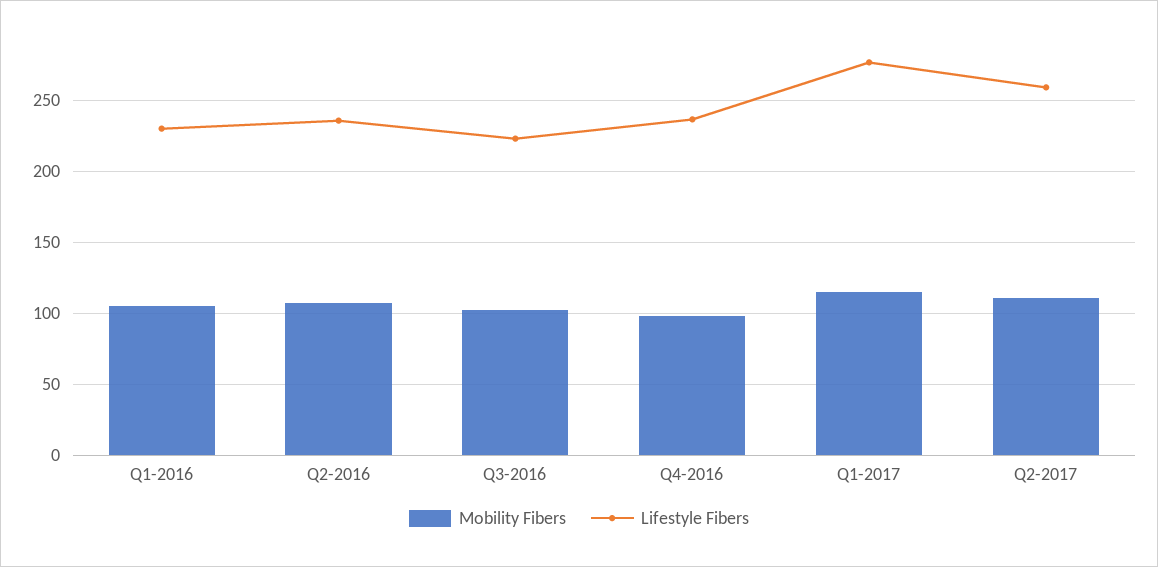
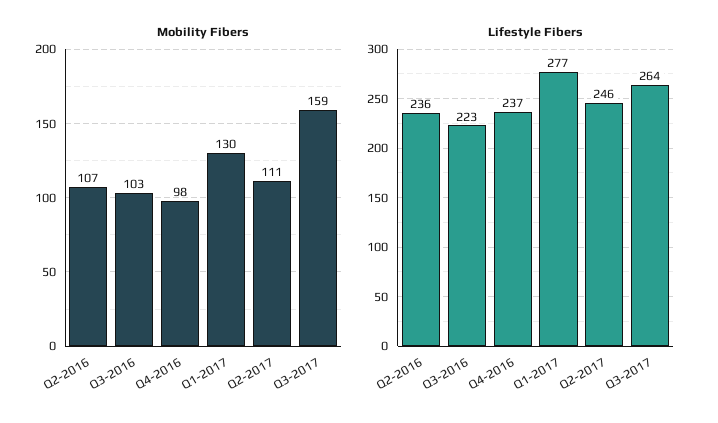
Mobility Fibers, Q1-2016: 105 -> none
Lifestyle Fibers, Q1-2016: 230 -> none
Mobility Fibers, Q1-2017: 115 -> 130
Lifestyle Fibers, Q2-2017: 260 -> 246
Mobility Fibers, Q3-2017: none -> 159
Lifestyle Fibers, Q3-2017: none -> 264

